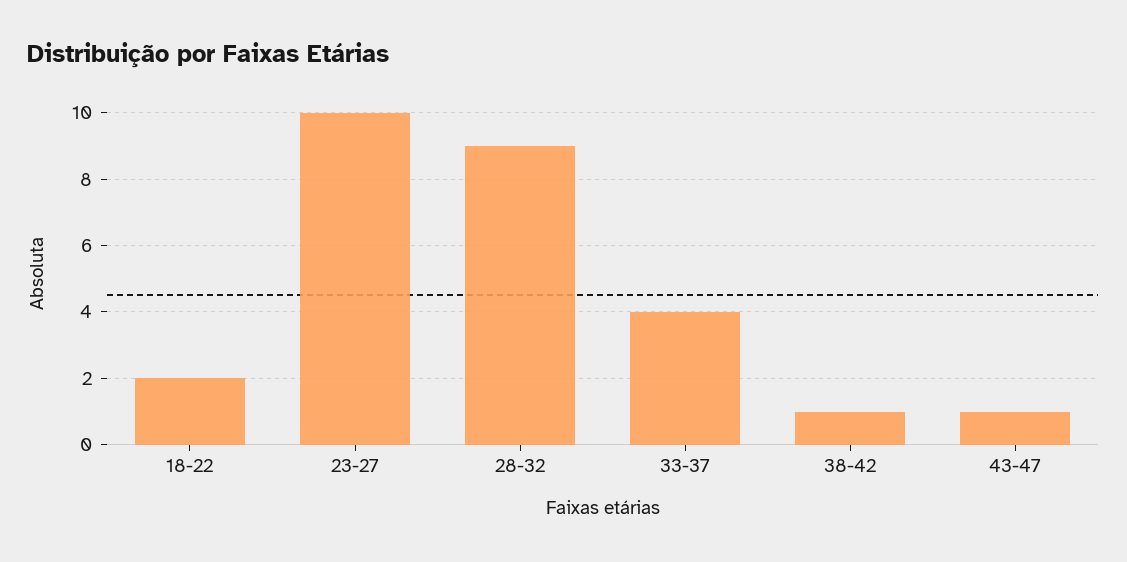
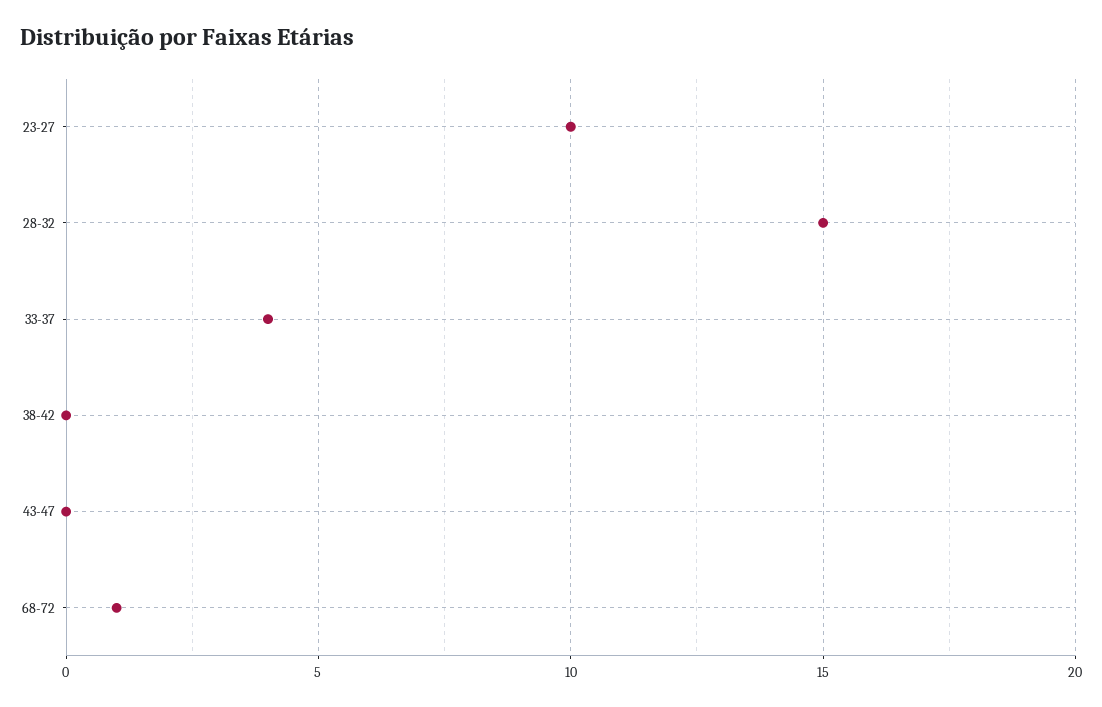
18-22: 2 -> none
28-32: 9 -> 15
38-42: 1 -> 0
43-47: 1 -> 0
68-72: none -> 1

